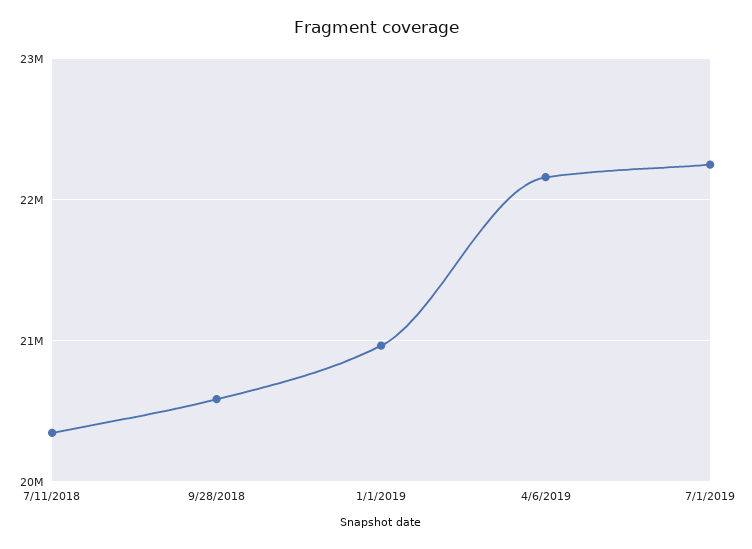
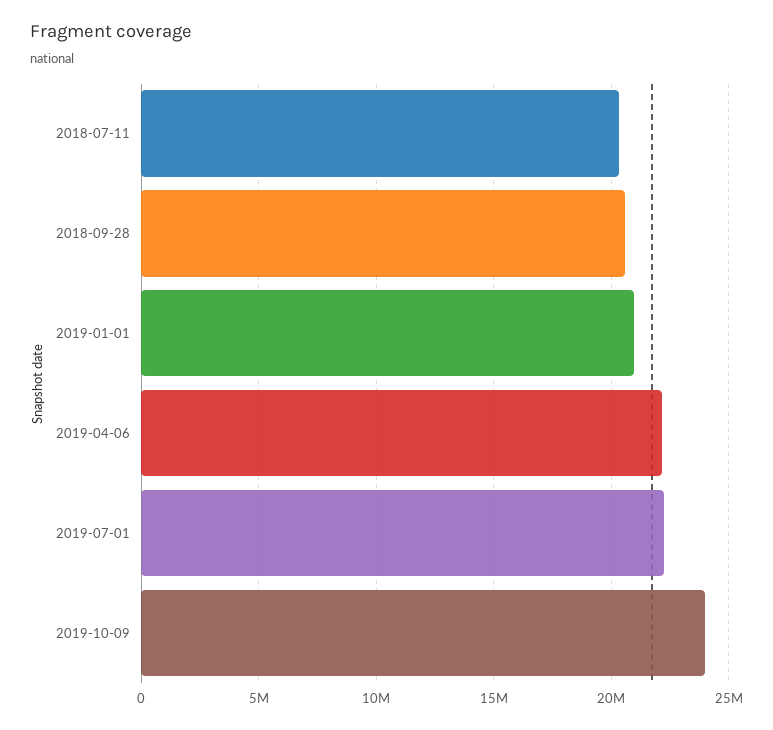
2019-10-09: none -> 24000000

